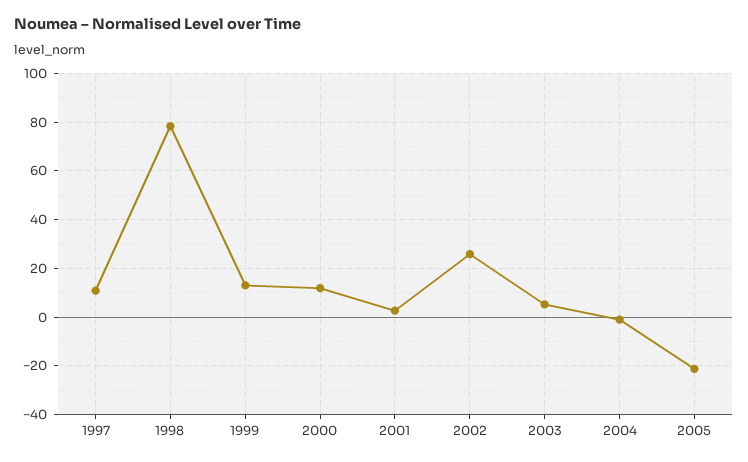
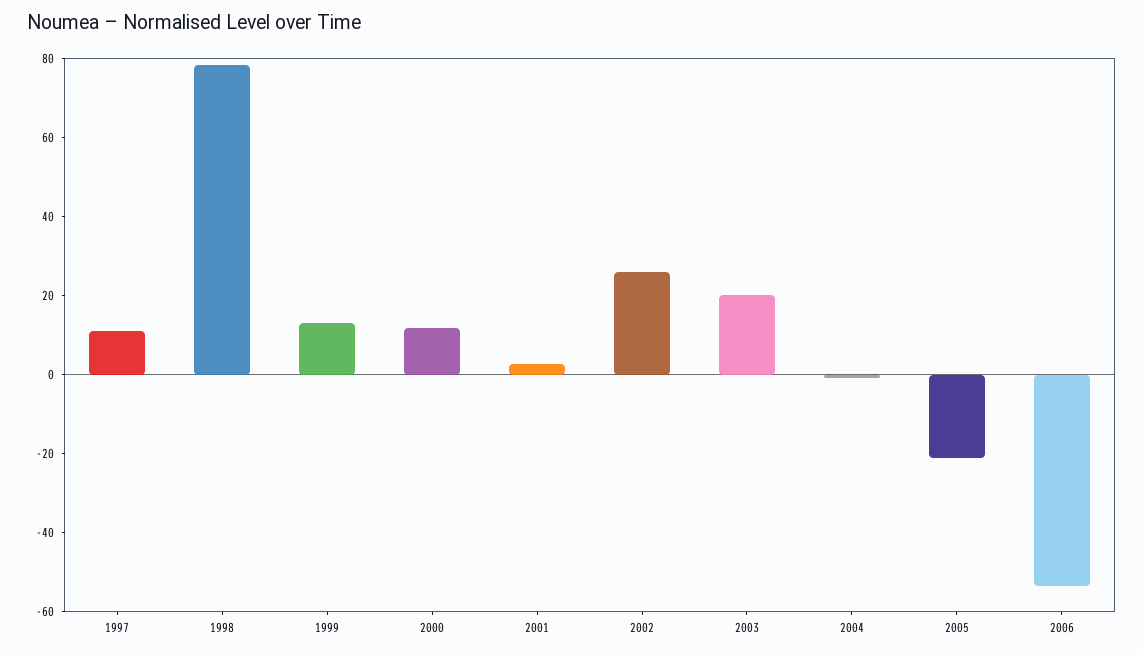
2003: 5 -> 20
2006: none -> -55

